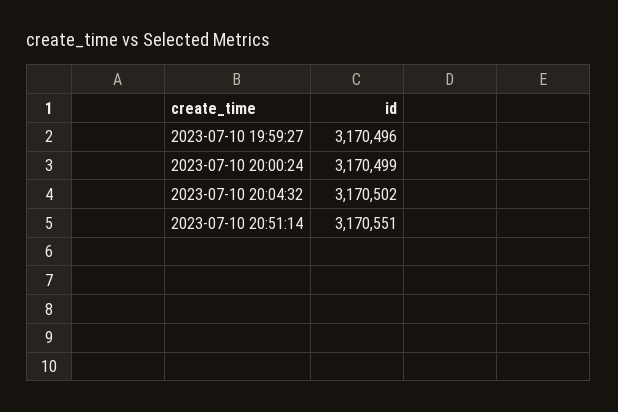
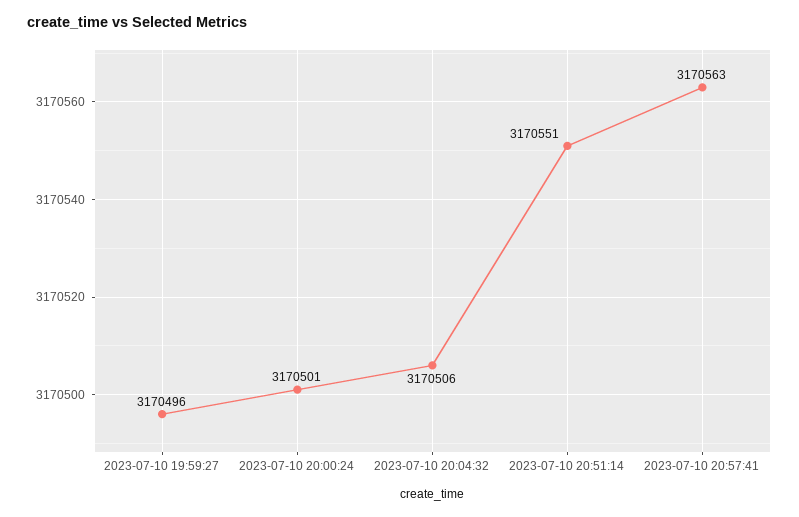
2023-07-10 20:00:24: 3170499 -> 3170501
2023-07-10 20:04:32: 3170502 -> 3170506
2023-07-10 20:57:41: none -> 3170563

